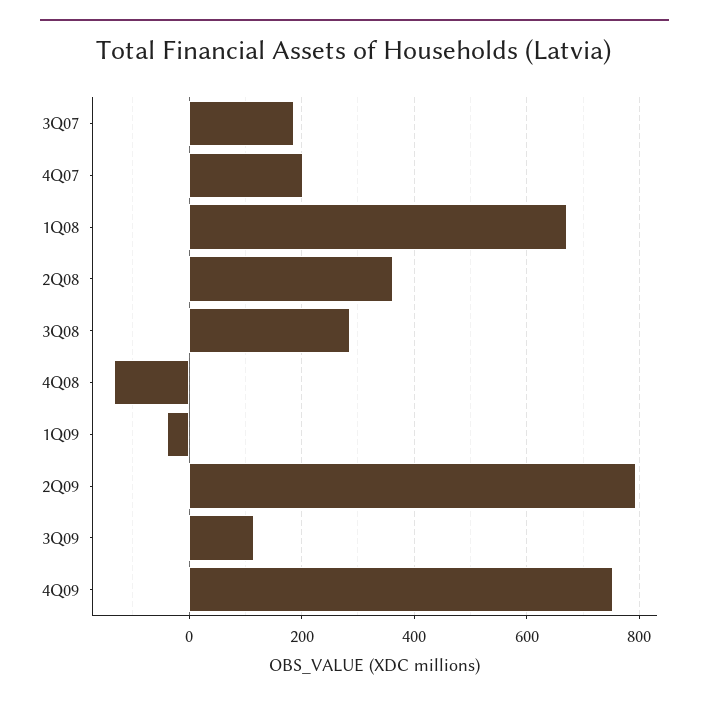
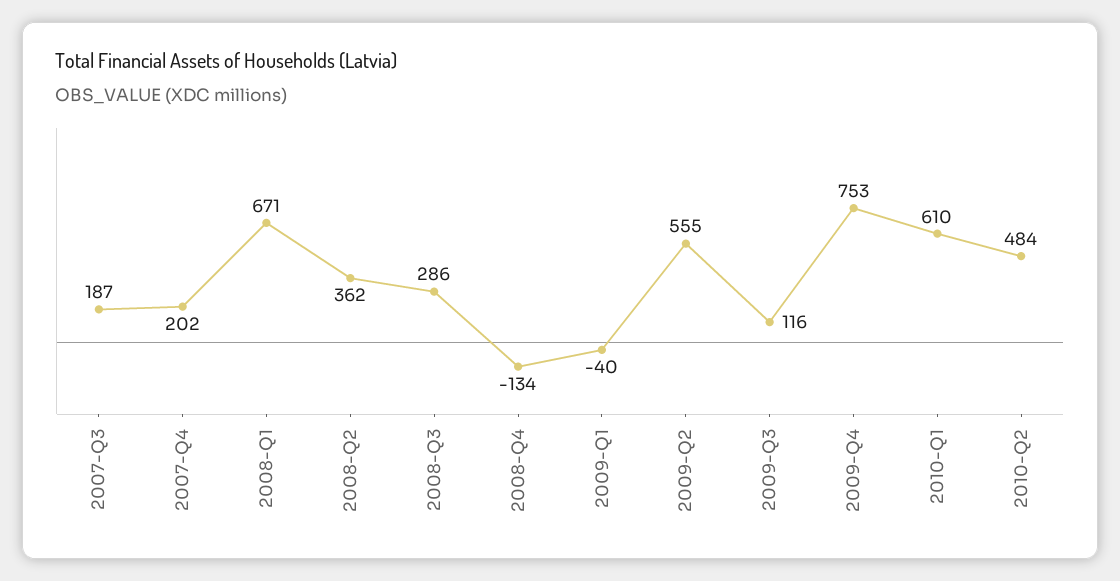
2Q09: 800 -> 555
2010-Q1: none -> 610
2010-Q2: none -> 484

